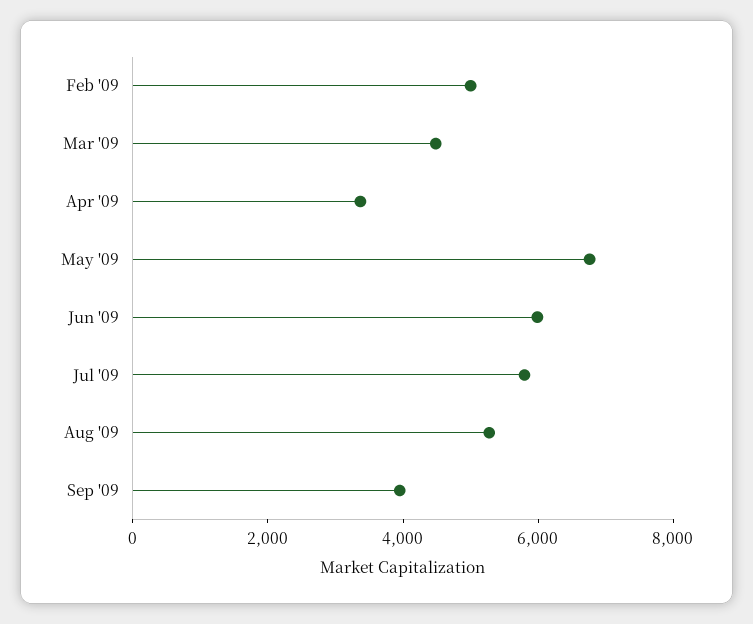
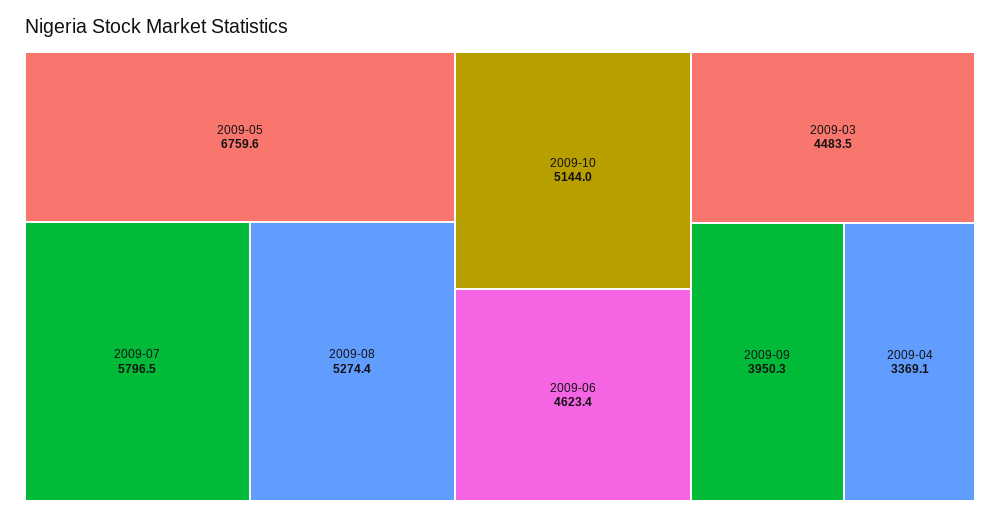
Feb '09: 5000 -> none
Jun '09: 6000 -> 4623.4
2009-10: none -> 5144

